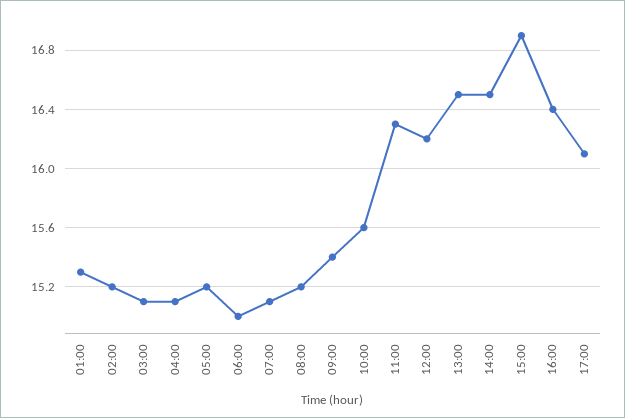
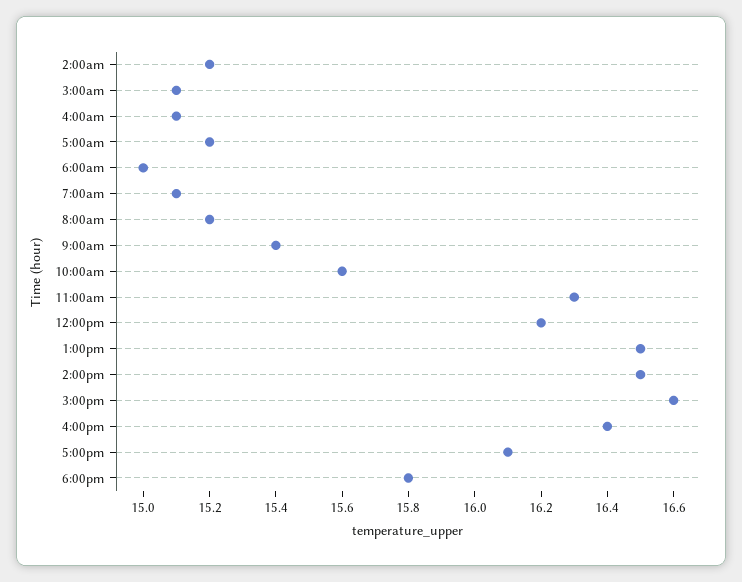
01:00: 15.3 -> none
15:00: 16.9 -> 16.6
6:00pm: none -> 15.8

